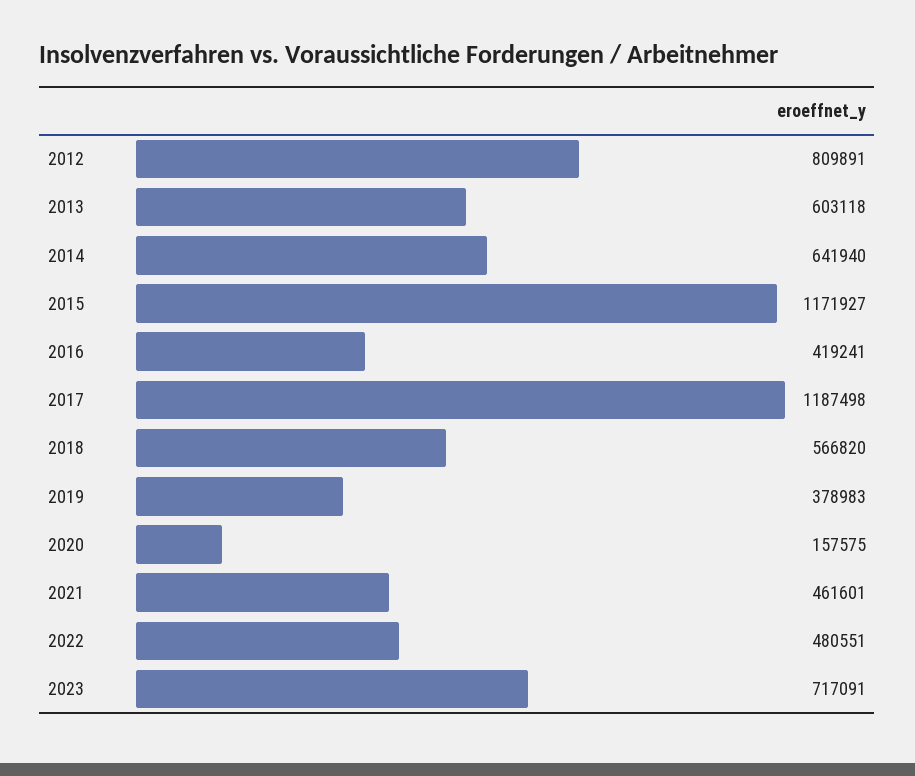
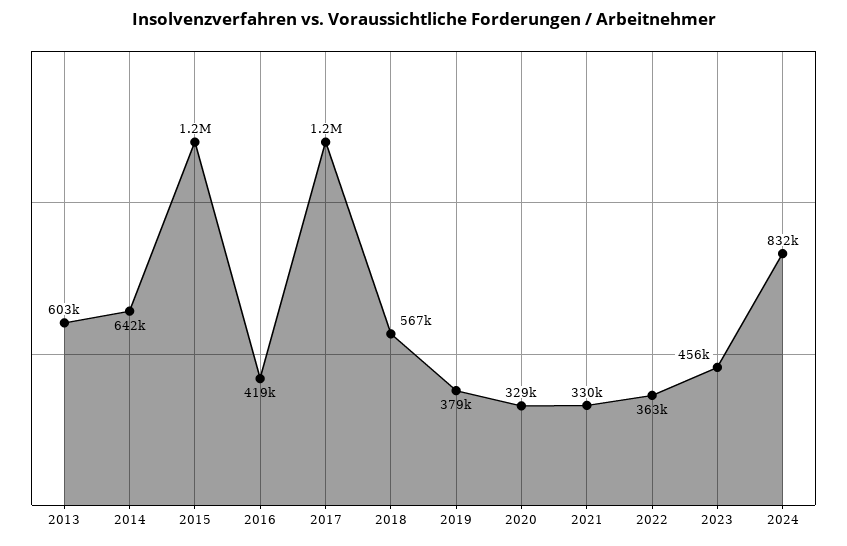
2012: 809891 -> none
2020: 157575 -> 329000
2021: 461601 -> 330000
2022: 480551 -> 363000
2023: 717091 -> 456000
2024: none -> 832000

